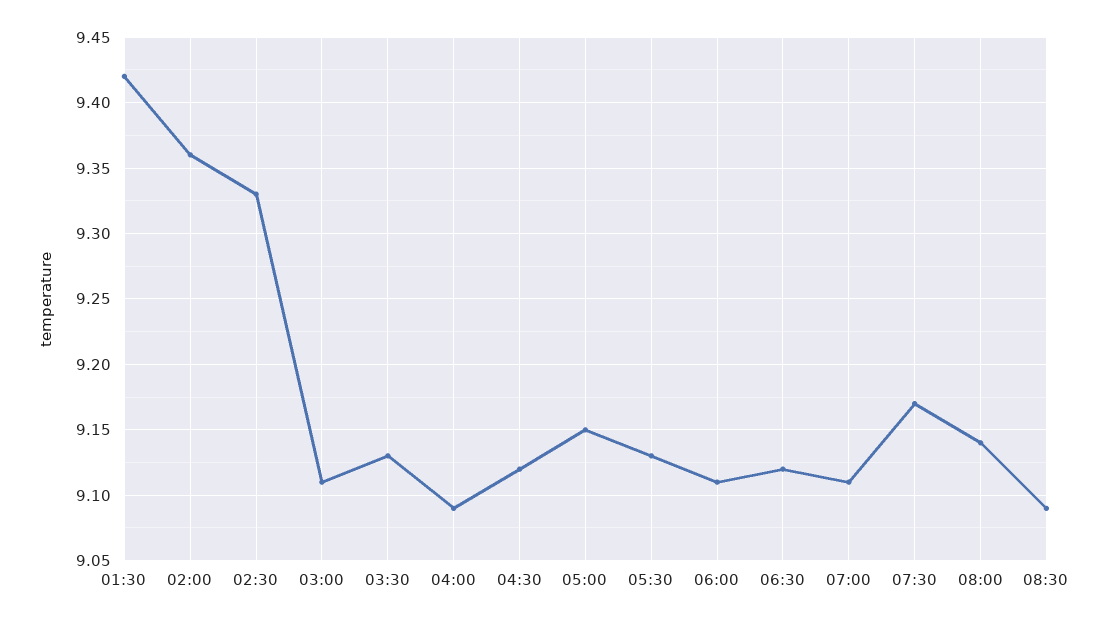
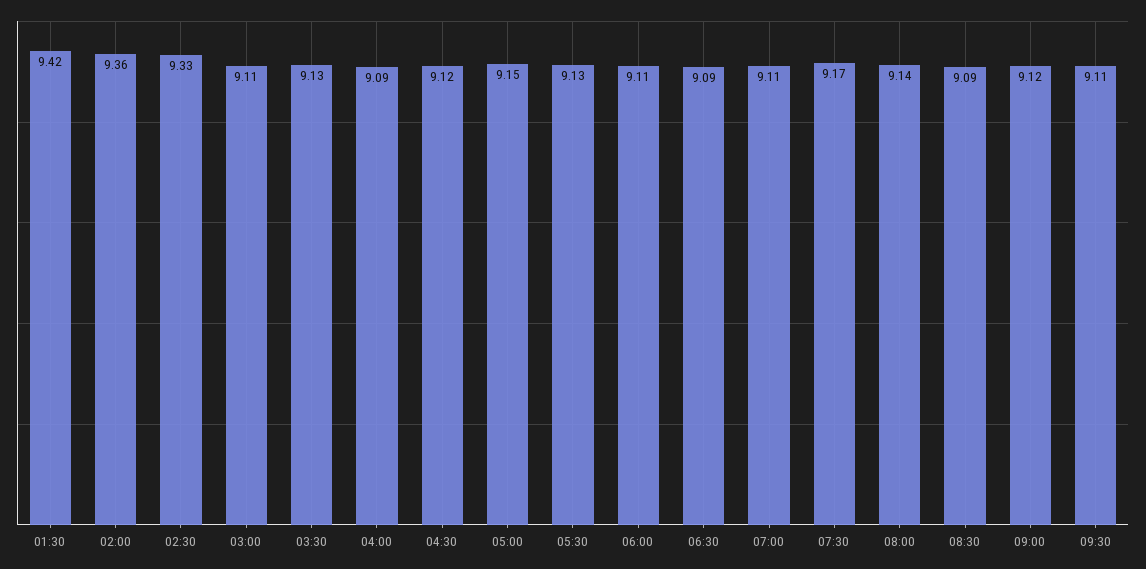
06:30: 9.12 -> 9.09
09:00: none -> 9.12
09:30: none -> 9.11

